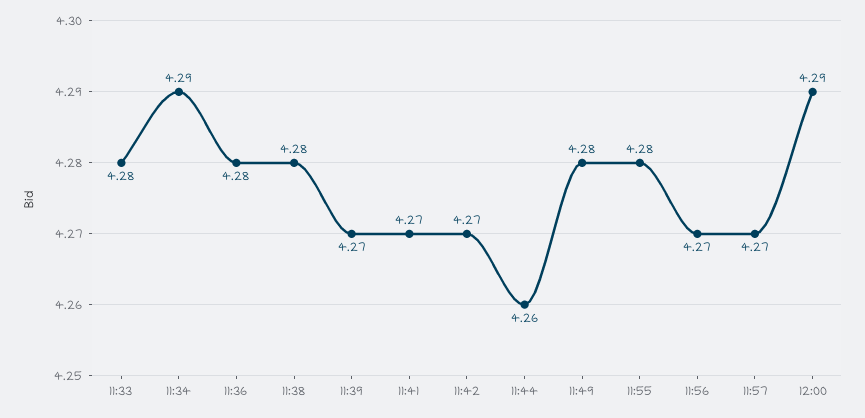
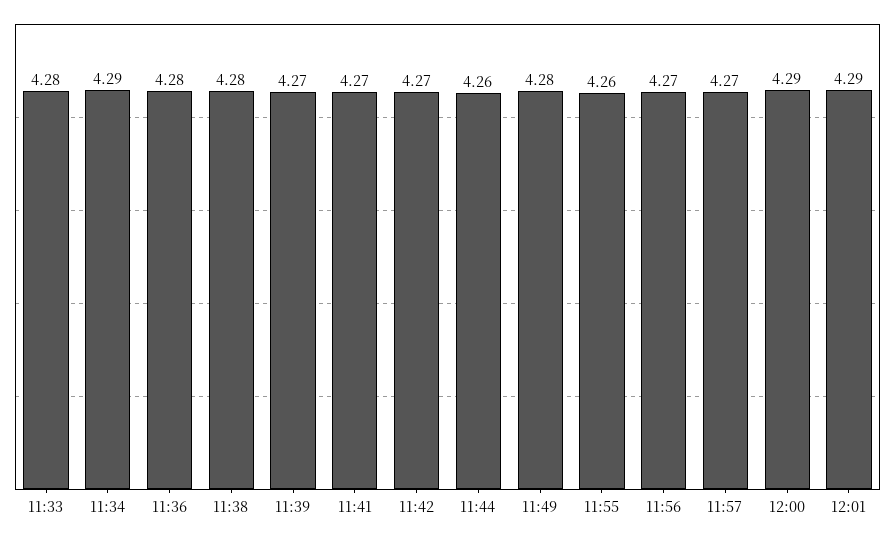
11:55: 4.28 -> 4.26
12:01: none -> 4.29

